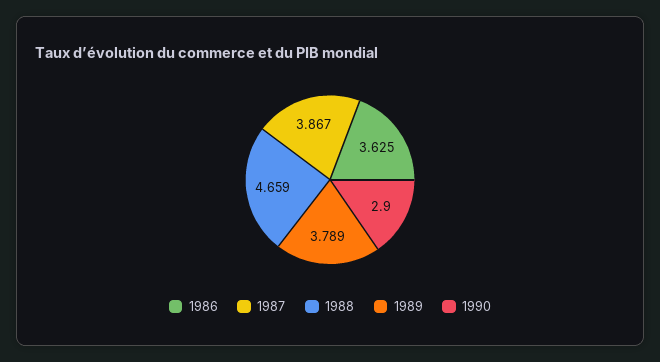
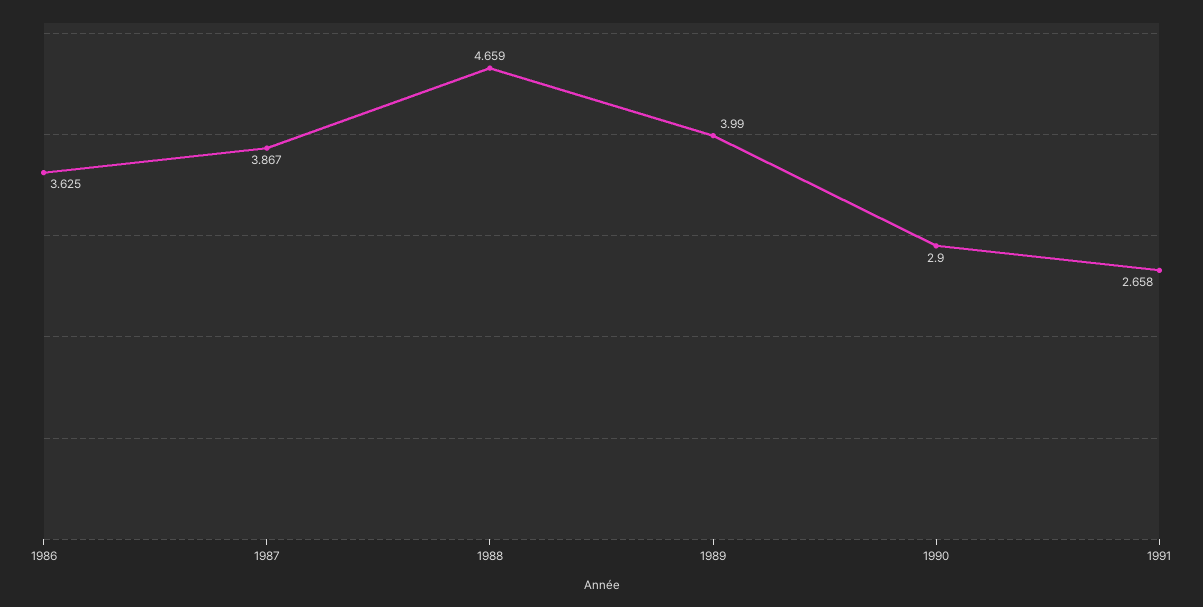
1989: 3.789 -> 3.99
1991: none -> 2.658

